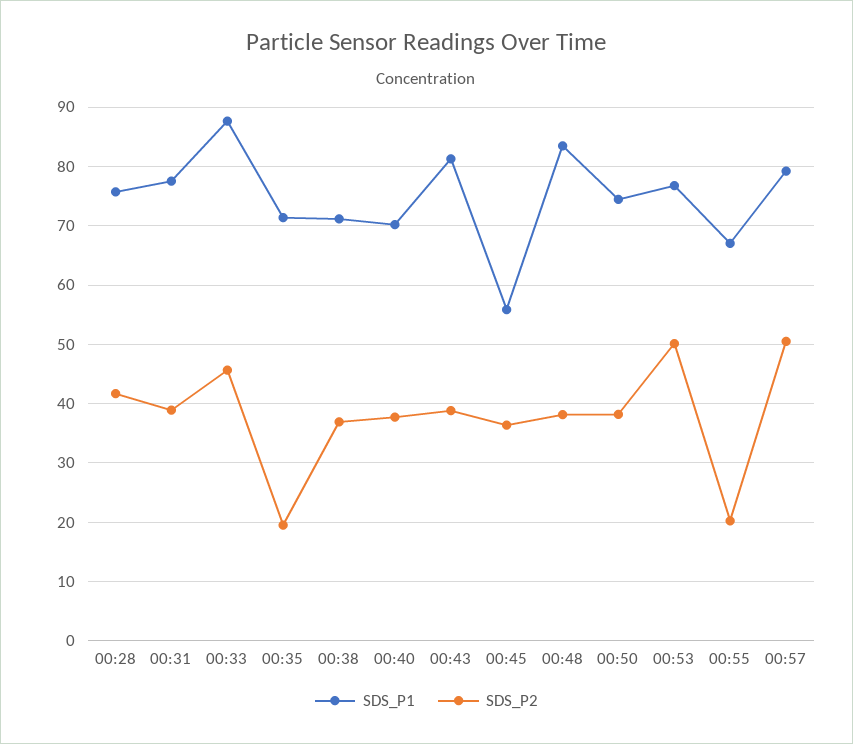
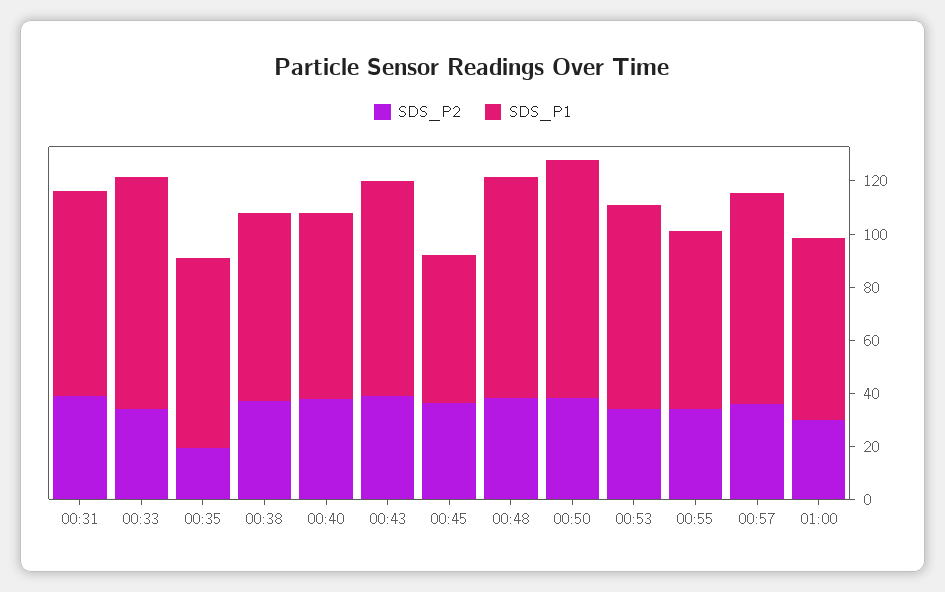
SDS_P1, 00:28: 76 -> none
SDS_P2, 00:28: 42 -> none
SDS_P2, 00:33: 46 -> 35
SDS_P1, 00:50: 74 -> 90
SDS_P2, 00:53: 50 -> 35
SDS_P2, 00:55: 20 -> 35
SDS_P2, 00:57: 50 -> 35
SDS_P2, 01:00: none -> 30
SDS_P1, 01:00: none -> 70

